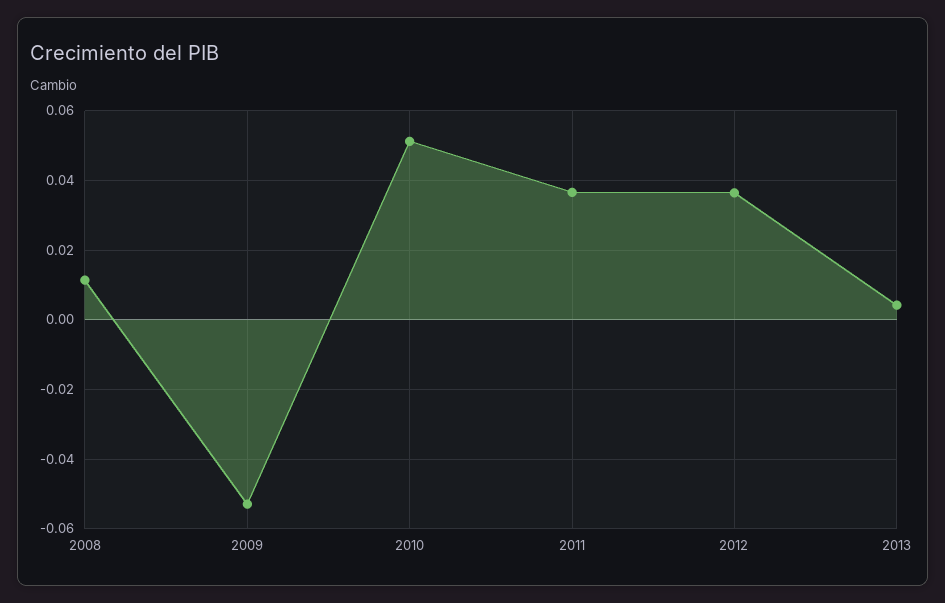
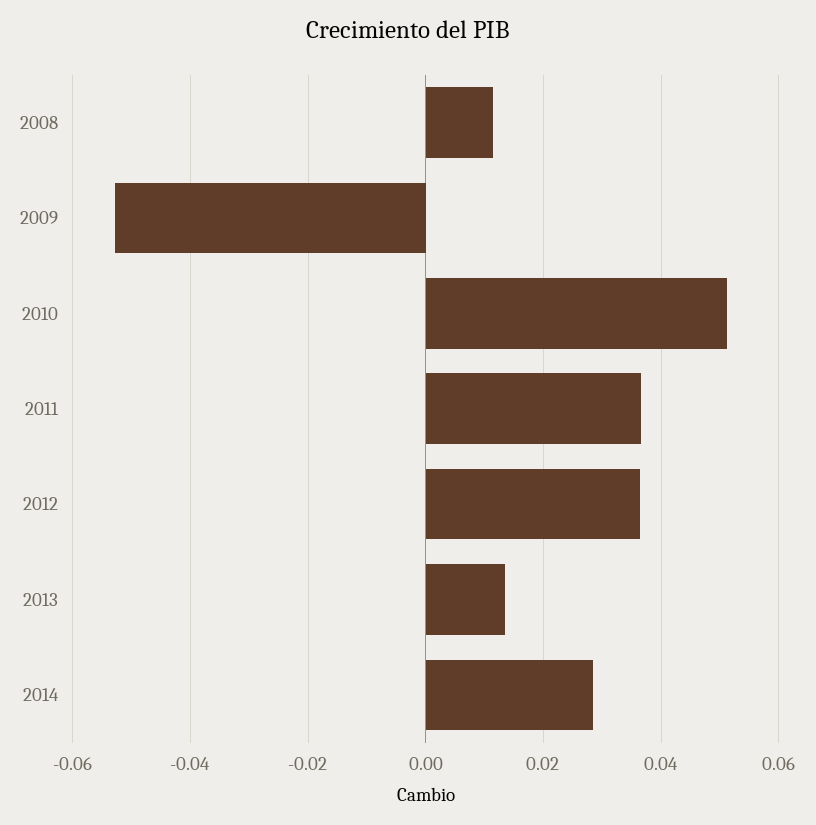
2013: 0.004 -> 0.014
2014: none -> 0.028

